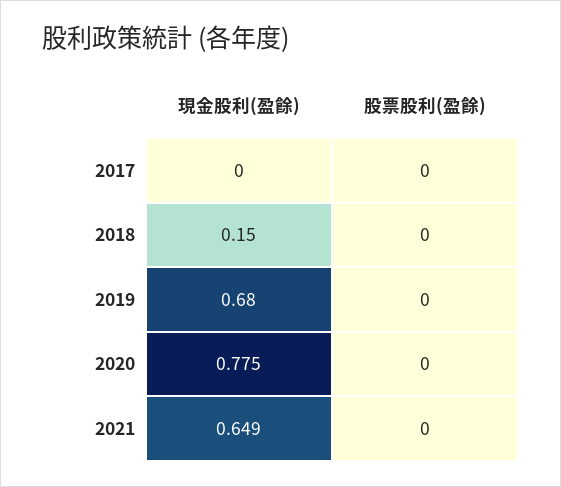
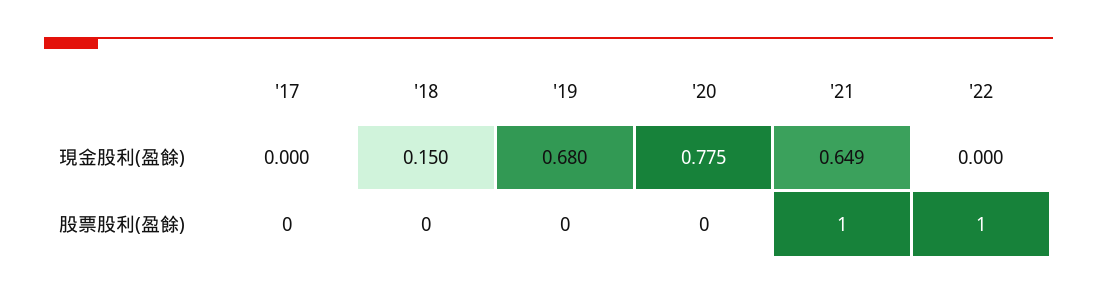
股票股利(盈餘), 2021: 0 -> 1
現金股利(盈餘), '22: none -> 0
股票股利(盈餘), '22: none -> 1

